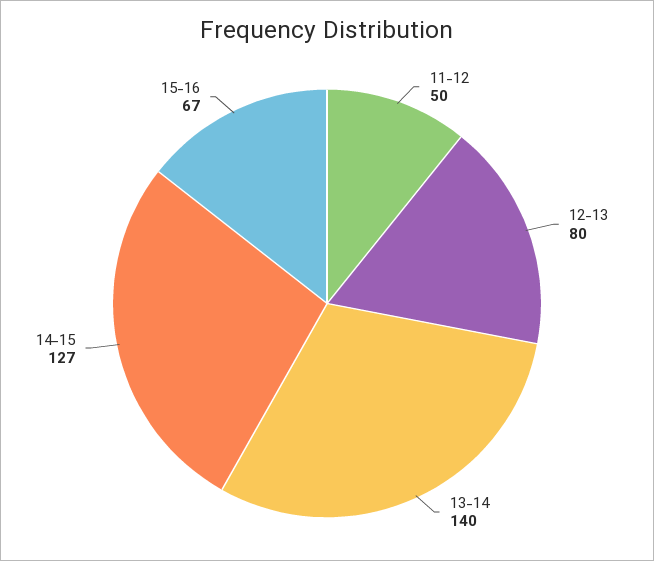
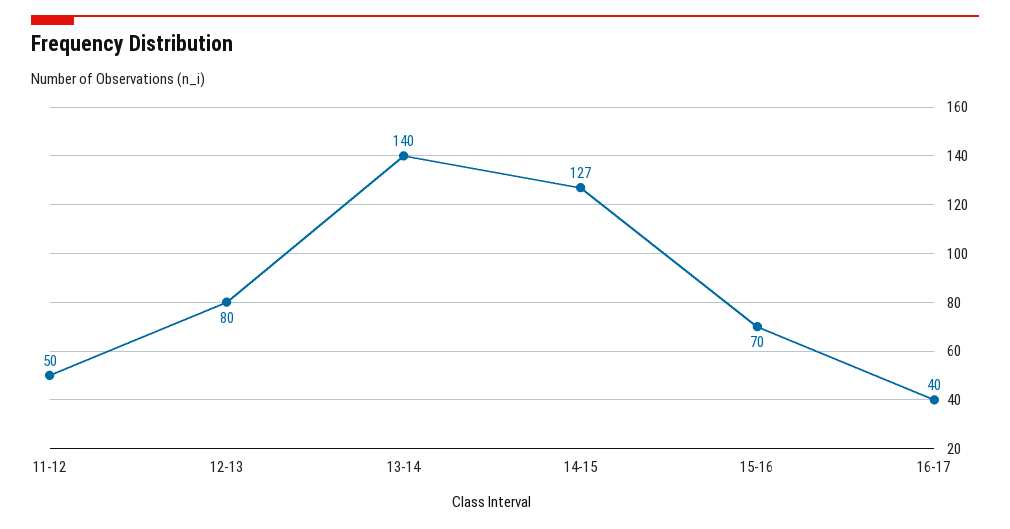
15-16: 67 -> 70
16-17: none -> 40

